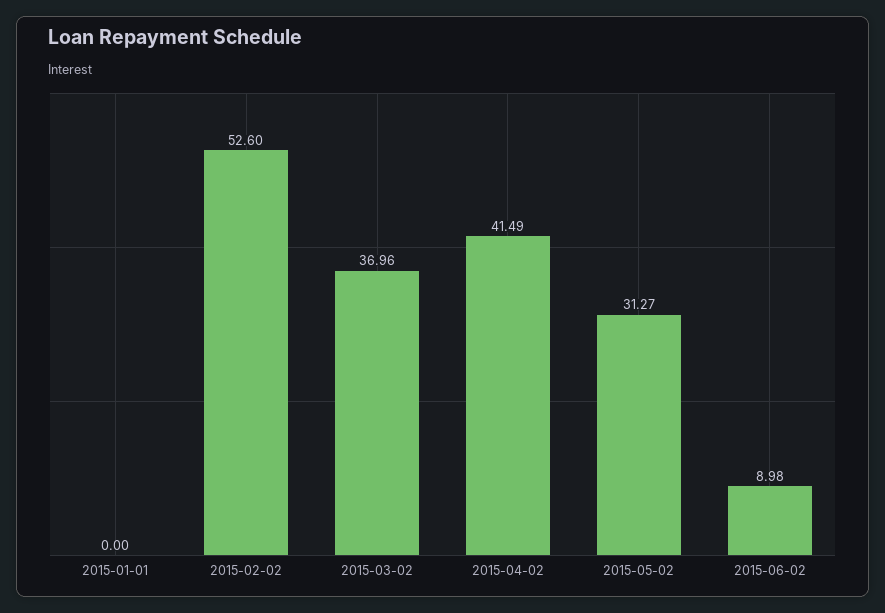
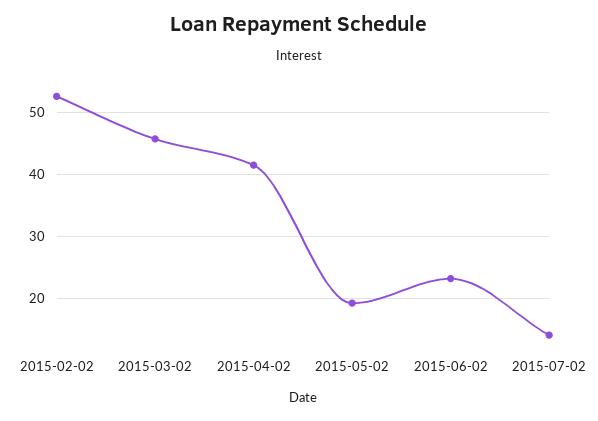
2015-01-01: 0 -> none
2015-03-02: 36.96 -> 46
2015-05-02: 31.27 -> 19
2015-06-02: 8.98 -> 23
2015-07-02: none -> 14

